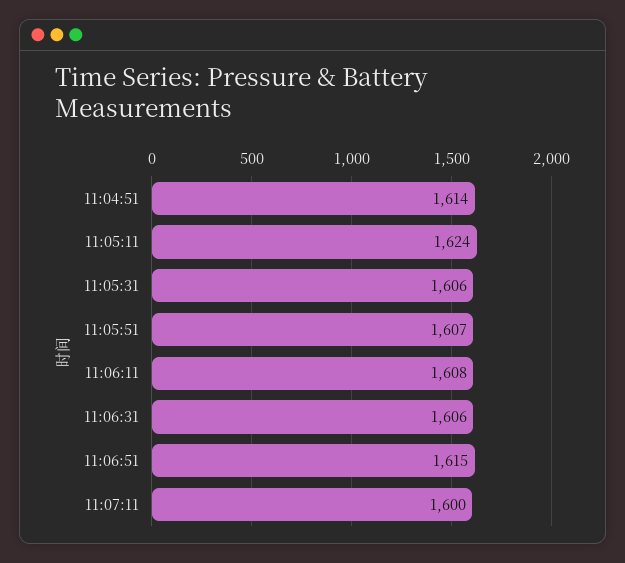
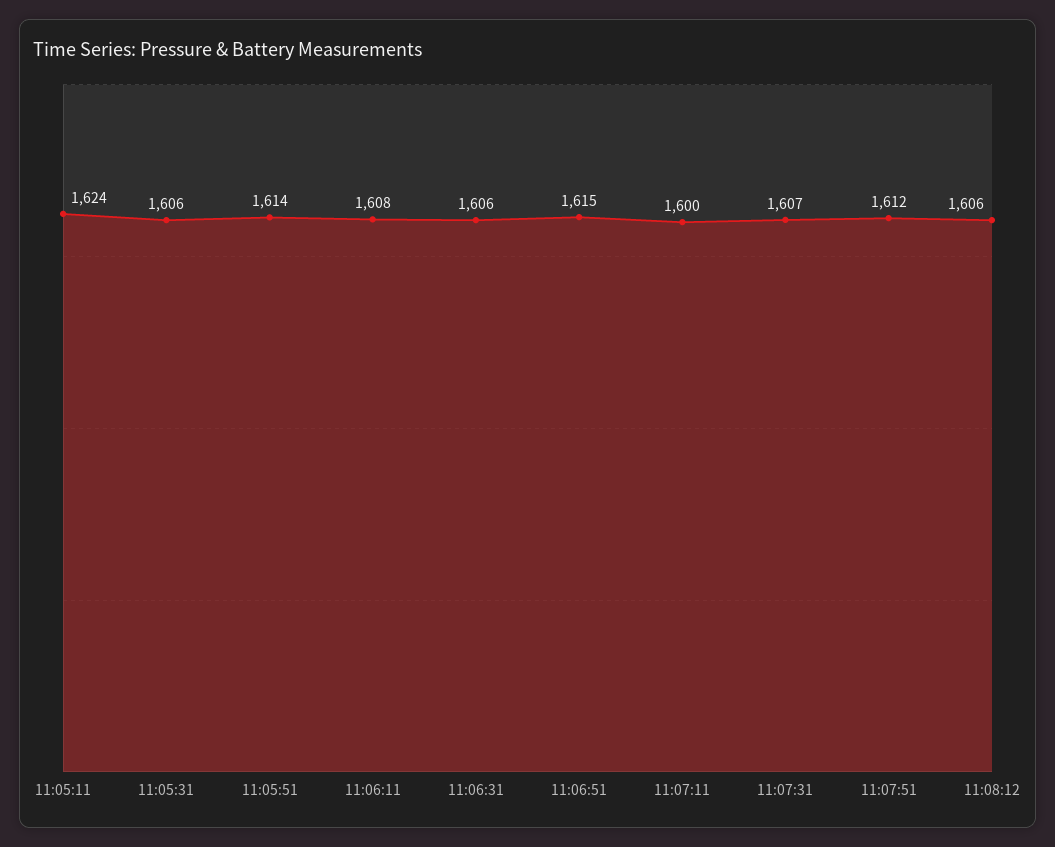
11:04:51: 1614 -> none
11:05:51: 1607 -> 1614
11:07:31: none -> 1607
11:07:51: none -> 1612
11:08:12: none -> 1606

